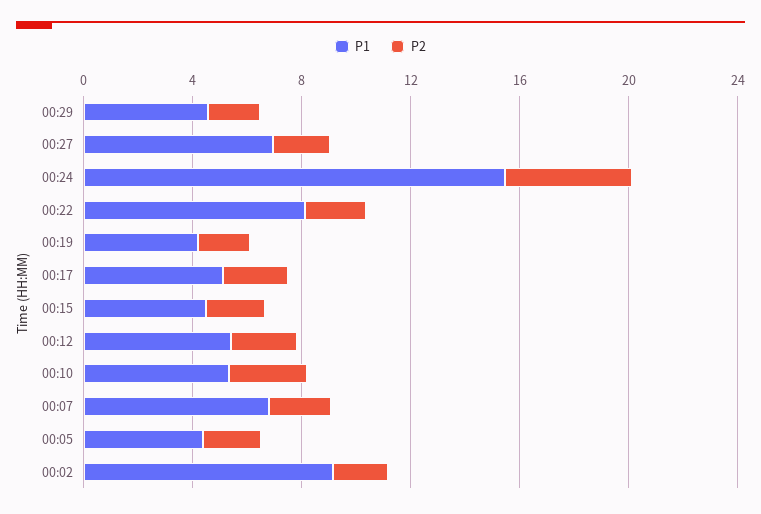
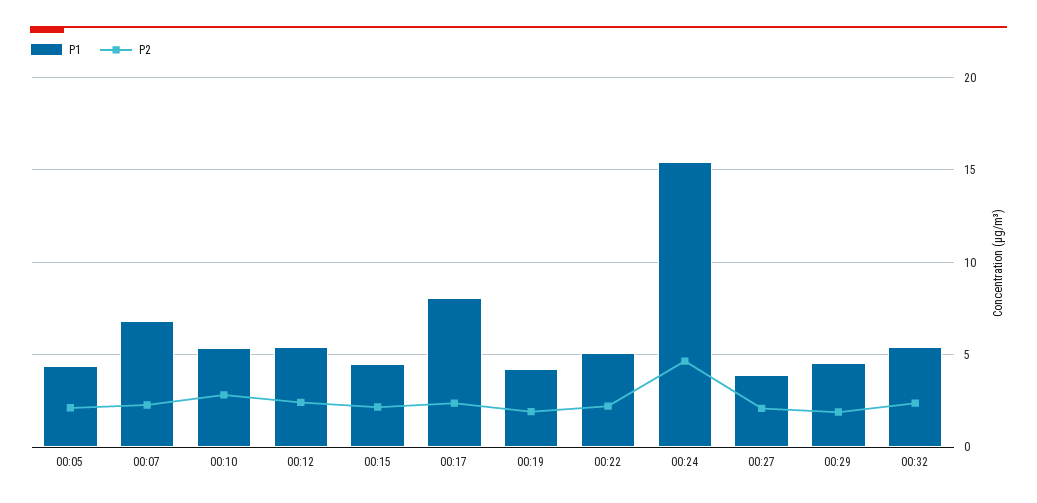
P1, 00:27: 7 -> 4
P1, 00:22: 8 -> 5
P1, 00:17: 5 -> 8
P1, 00:02: 9 -> none
P2, 00:02: 2 -> none
P1, 00:32: none -> 5.5
P2, 00:32: none -> 2.5

